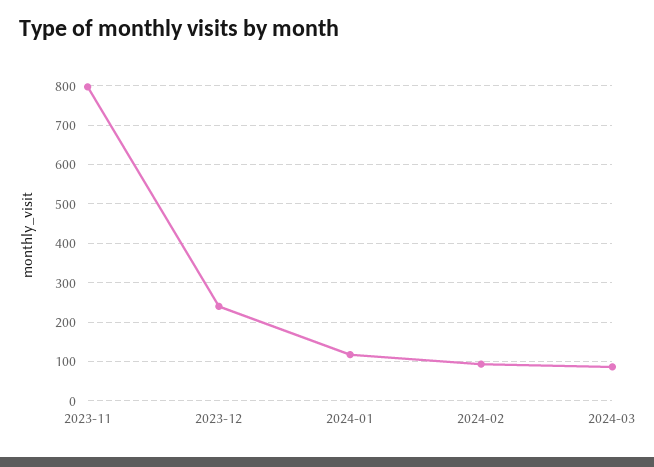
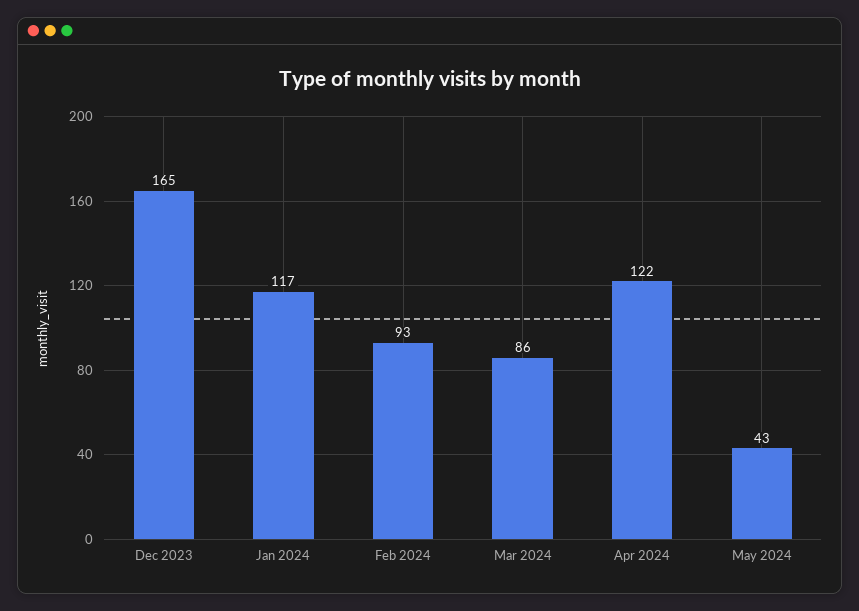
2023-11: 800 -> none
2023-12: 240 -> 165
Apr 2024: none -> 122
May 2024: none -> 43

